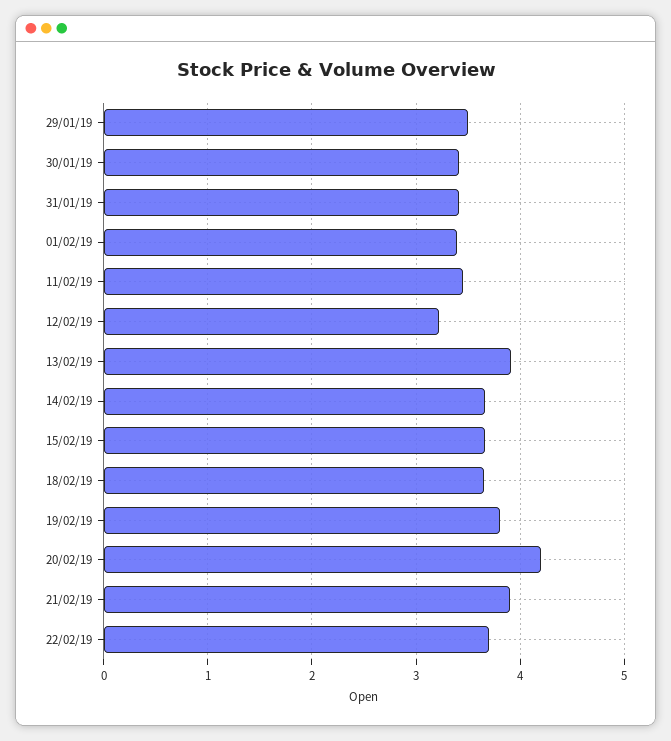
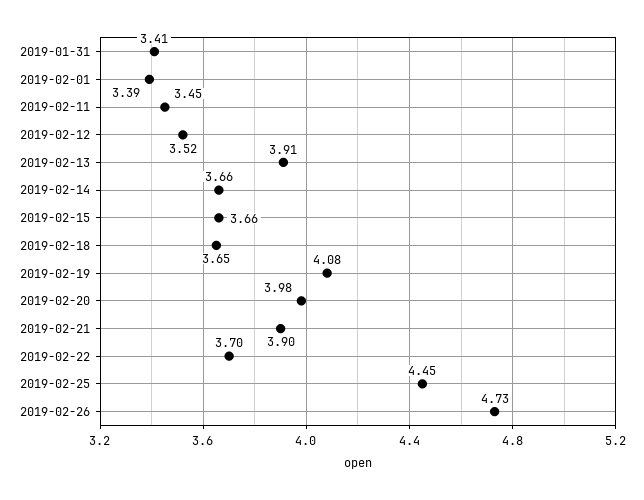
29/01/19: 3.5 -> none
30/01/19: 3.4 -> none
12/02/19: 3.2 -> 3.52
19/02/19: 3.8 -> 4.08
20/02/19: 4.2 -> 3.98
2019-02-25: none -> 4.45
2019-02-26: none -> 4.73

